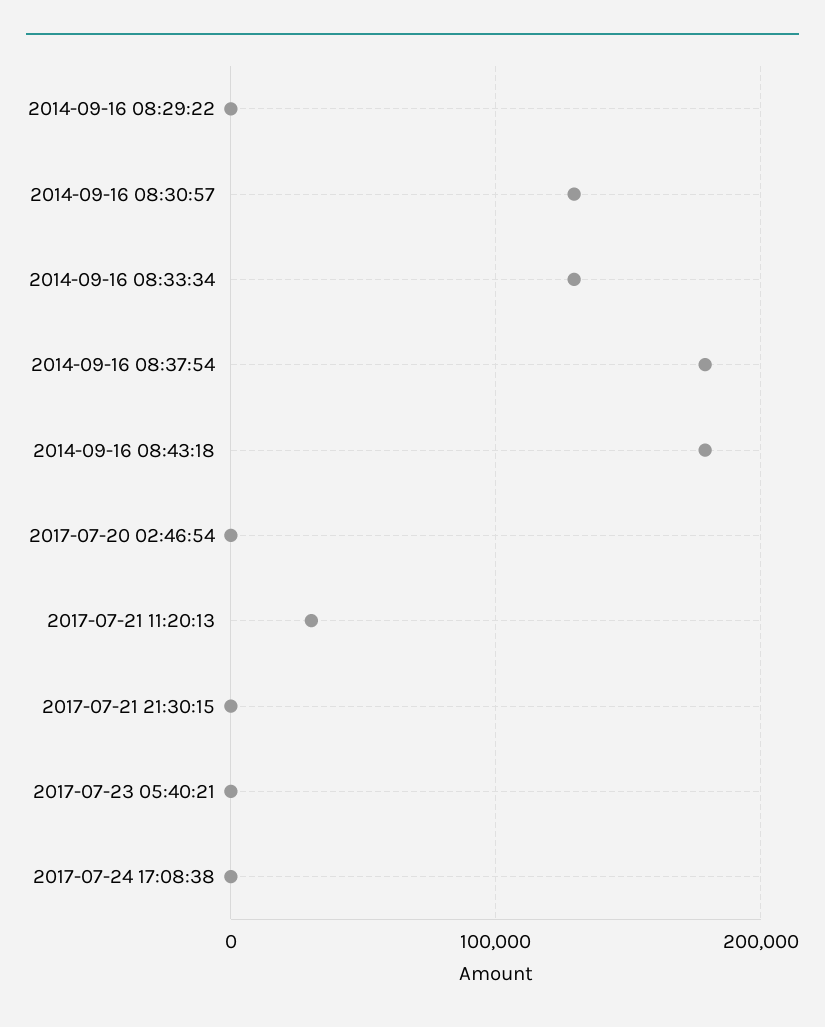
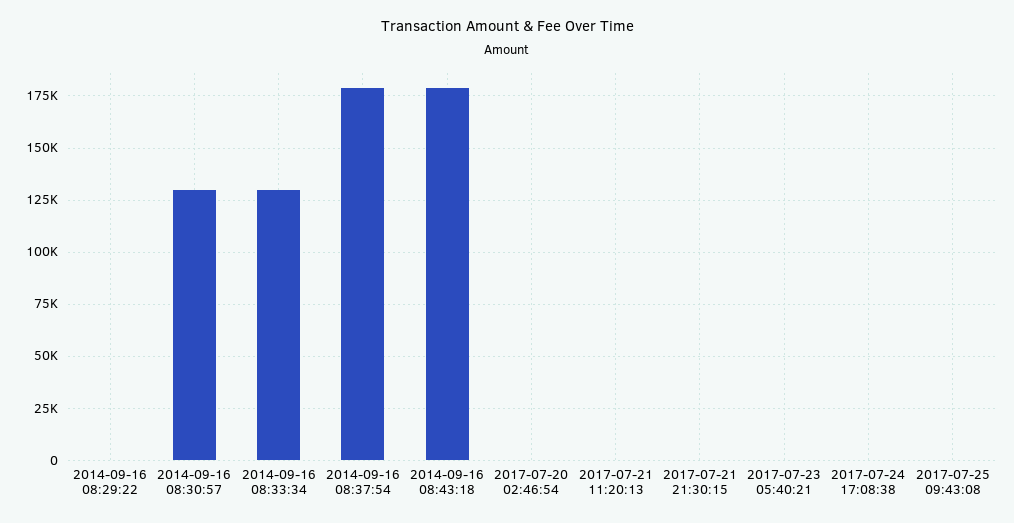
2017-07-21 11:20:13: 30000 -> 0
2017-07-25 09:43:08: none -> 0

